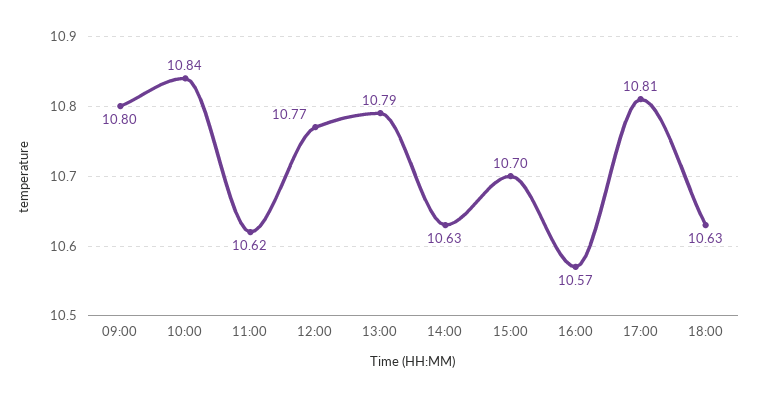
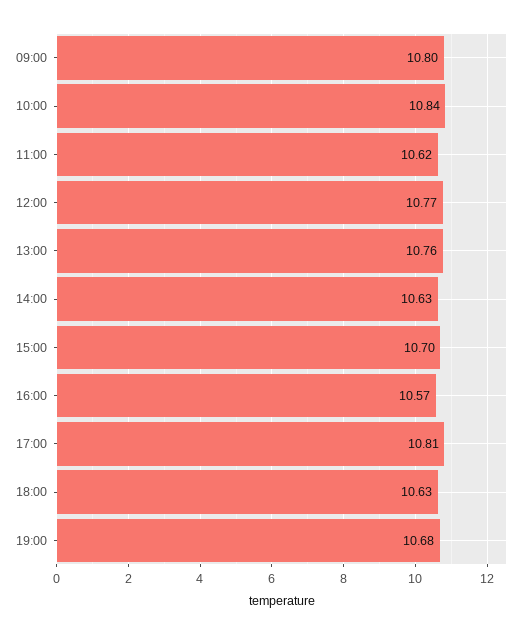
13:00: 10.79 -> 10.76
19:00: none -> 10.68

